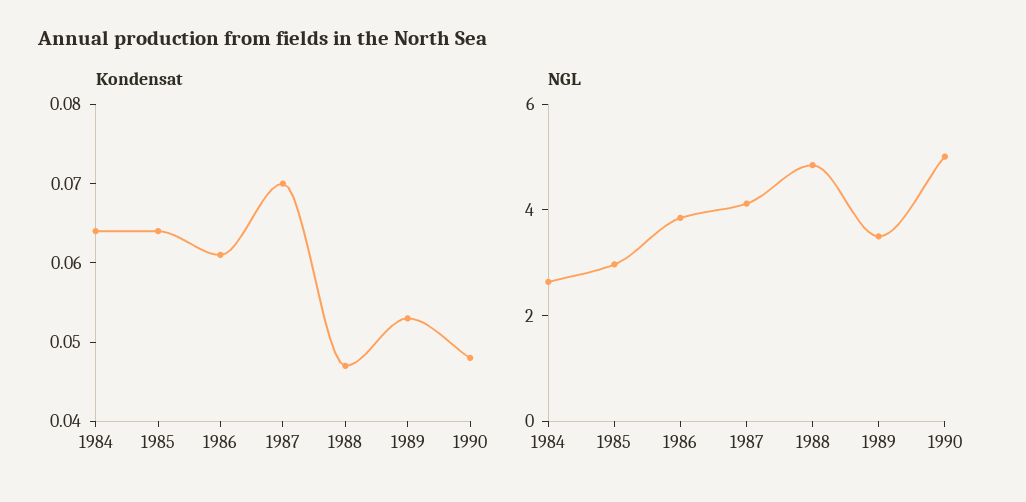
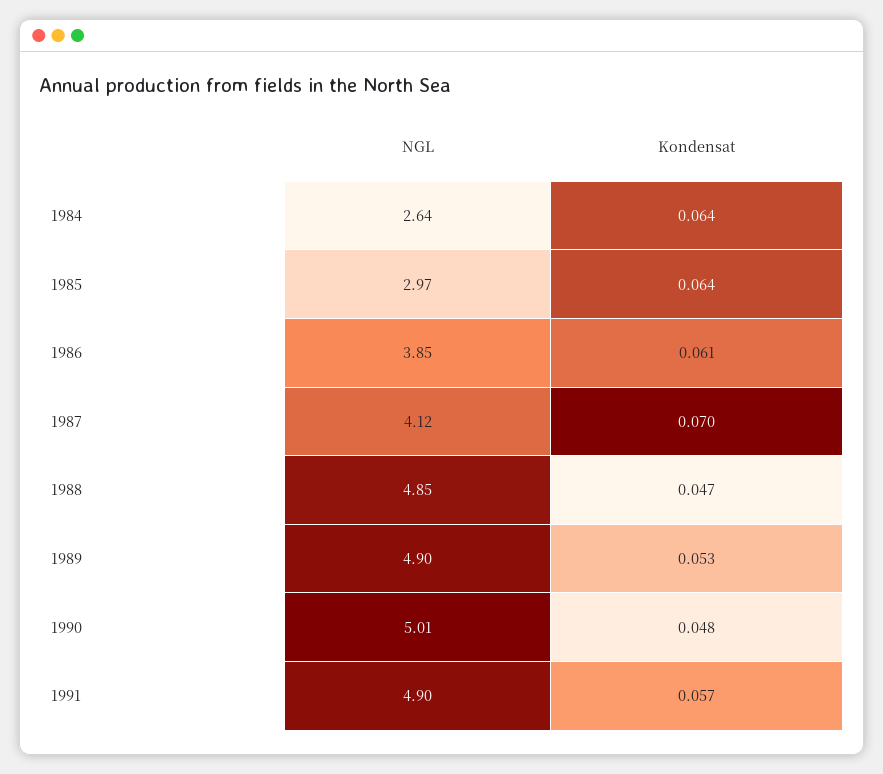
NGL, 1989: 3.5 -> 4.9
NGL, 1991: none -> 4.9
Kondensat, 1991: none -> 0.057

